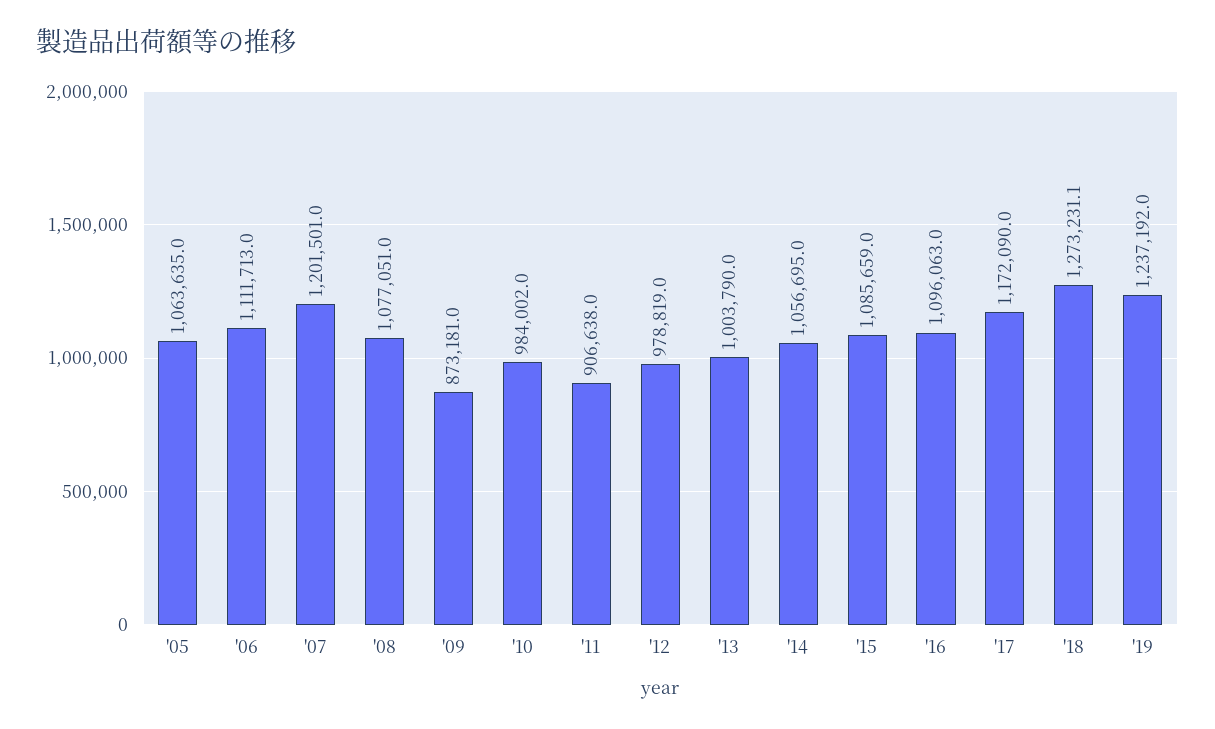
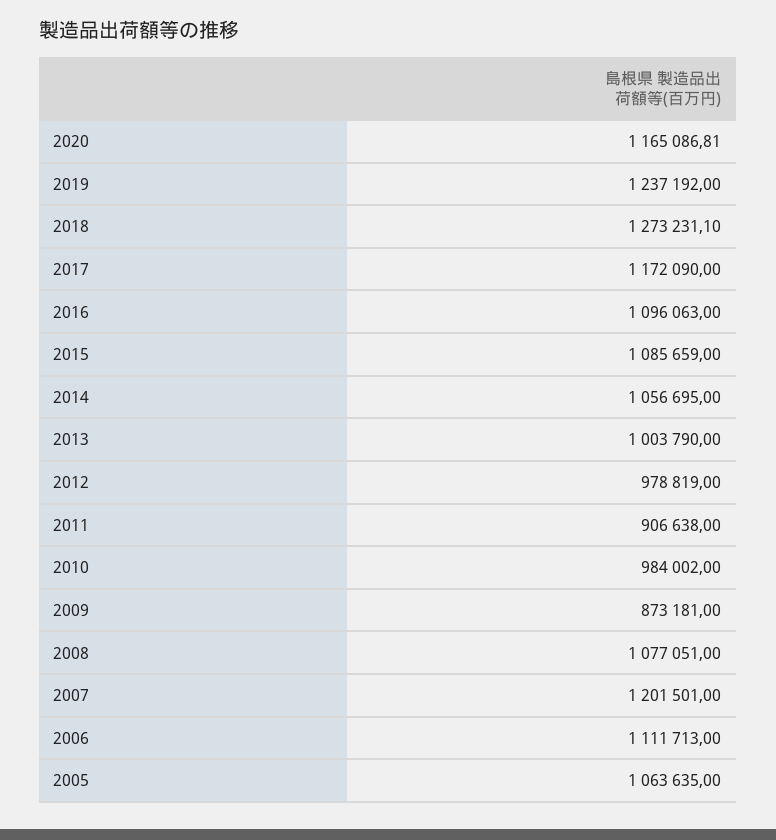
2020: none -> 1165086.81

